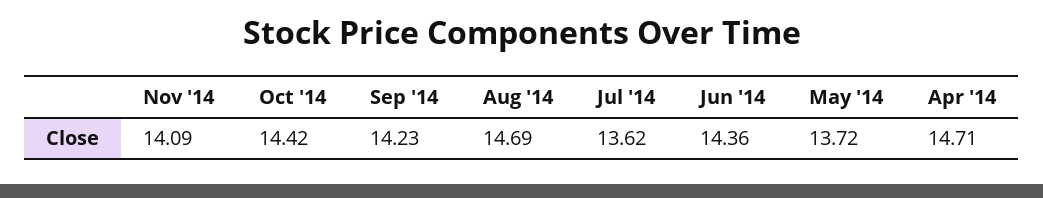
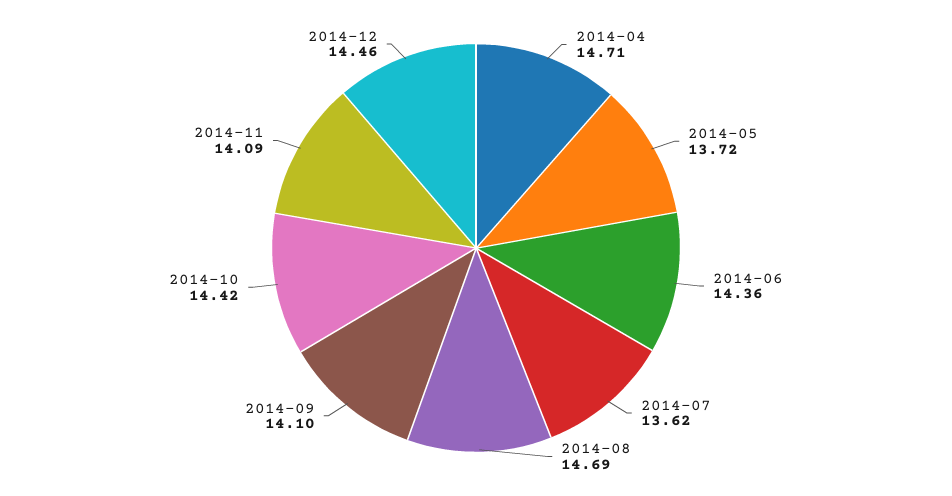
Sep '14: 14.23 -> 14.1
2014-12: none -> 14.46

